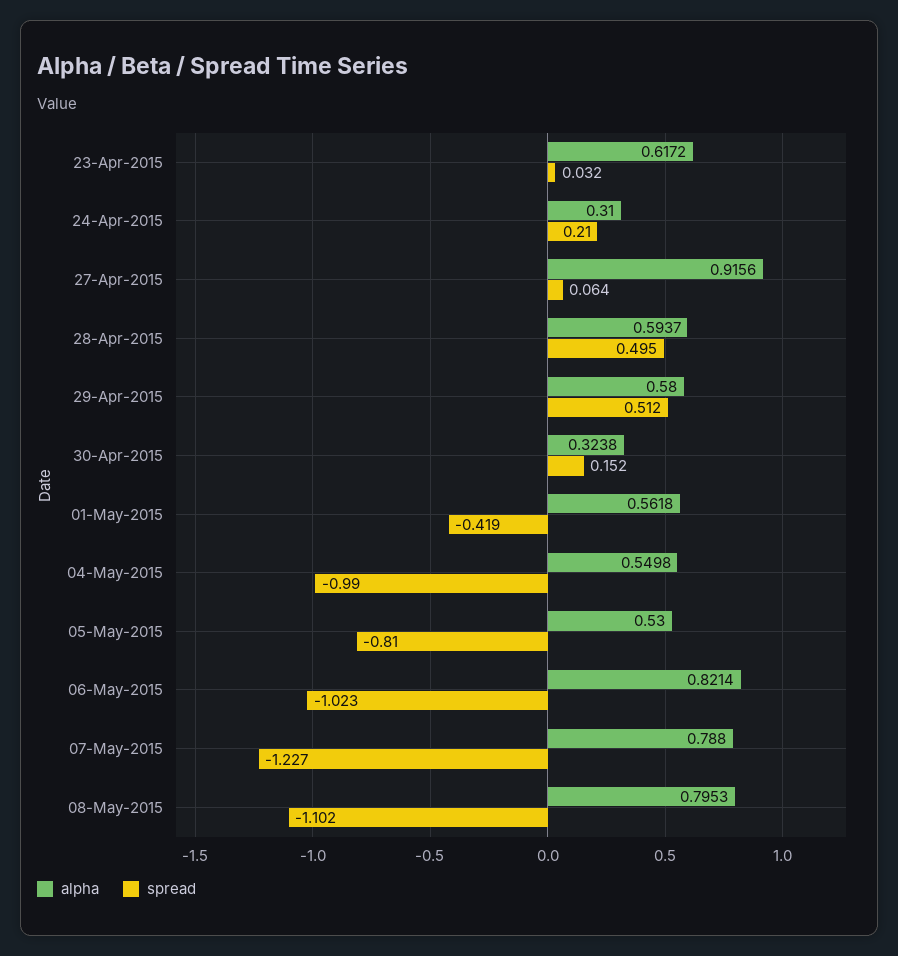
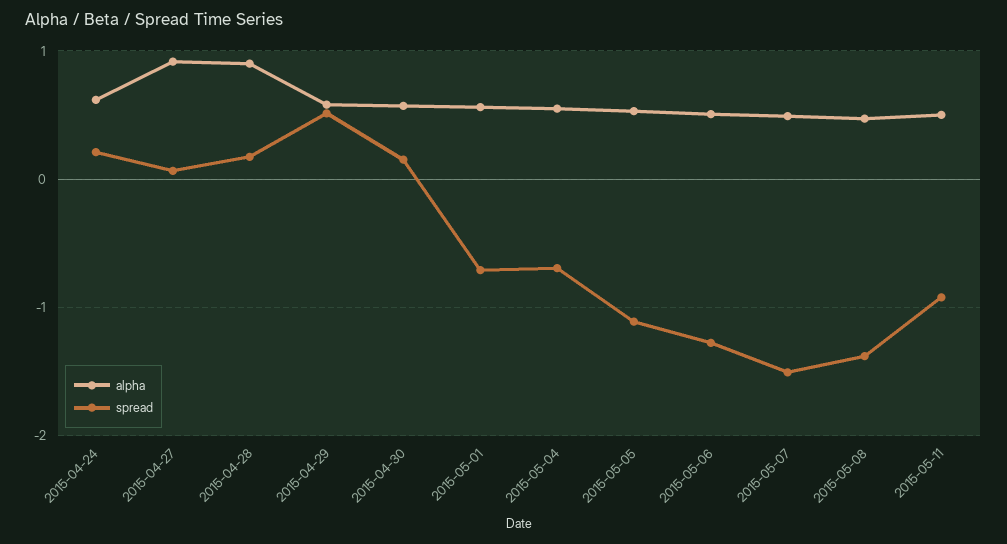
alpha, 23-Apr-2015: 0.6172 -> none
spread, 23-Apr-2015: 0.032 -> none
alpha, 24-Apr-2015: 0.31 -> 0.6
alpha, 28-Apr-2015: 0.5937 -> 0.9
spread, 28-Apr-2015: 0.495 -> 0.2
alpha, 30-Apr-2015: 0.3238 -> 0.6
spread, 01-May-2015: -0.419 -> -0.7
spread, 04-May-2015: -0.99 -> -0.7
spread, 05-May-2015: -0.81 -> -1.1
alpha, 06-May-2015: 0.8214 -> 0.5
spread, 06-May-2015: -1.023 -> -1.3
alpha, 07-May-2015: 0.788 -> 0.5
spread, 07-May-2015: -1.227 -> -1.5
alpha, 08-May-2015: 0.7953 -> 0.5
spread, 08-May-2015: -1.102 -> -1.4
alpha, 2015-05-11: none -> 0.5
spread, 2015-05-11: none -> -0.9

